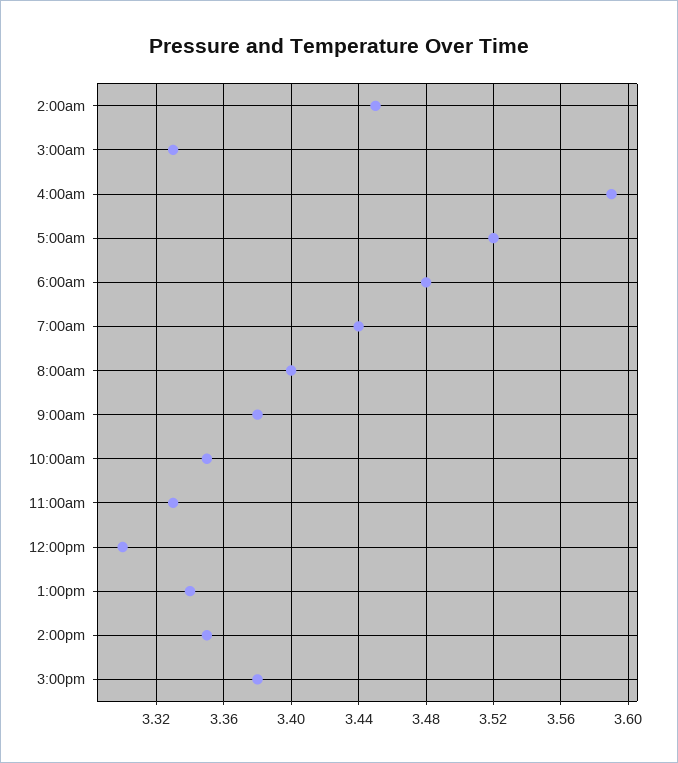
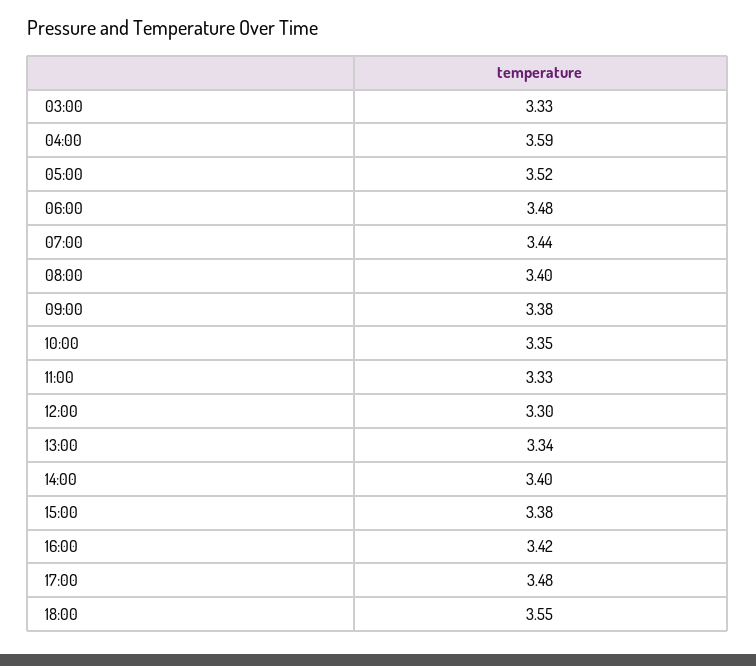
2:00am: 3.45 -> none
2:00pm: 3.35 -> 3.4
16:00: none -> 3.42
17:00: none -> 3.48
18:00: none -> 3.55

